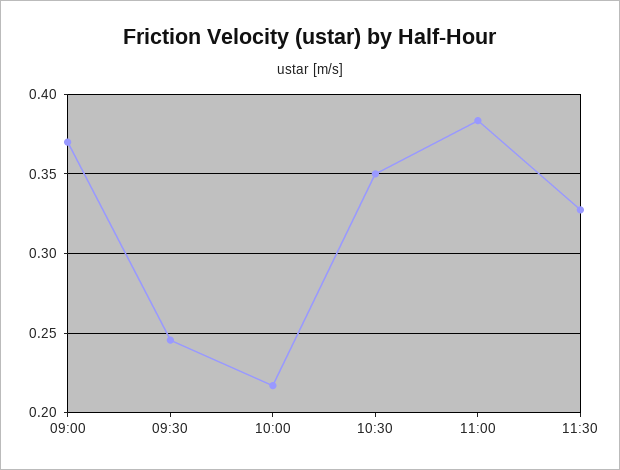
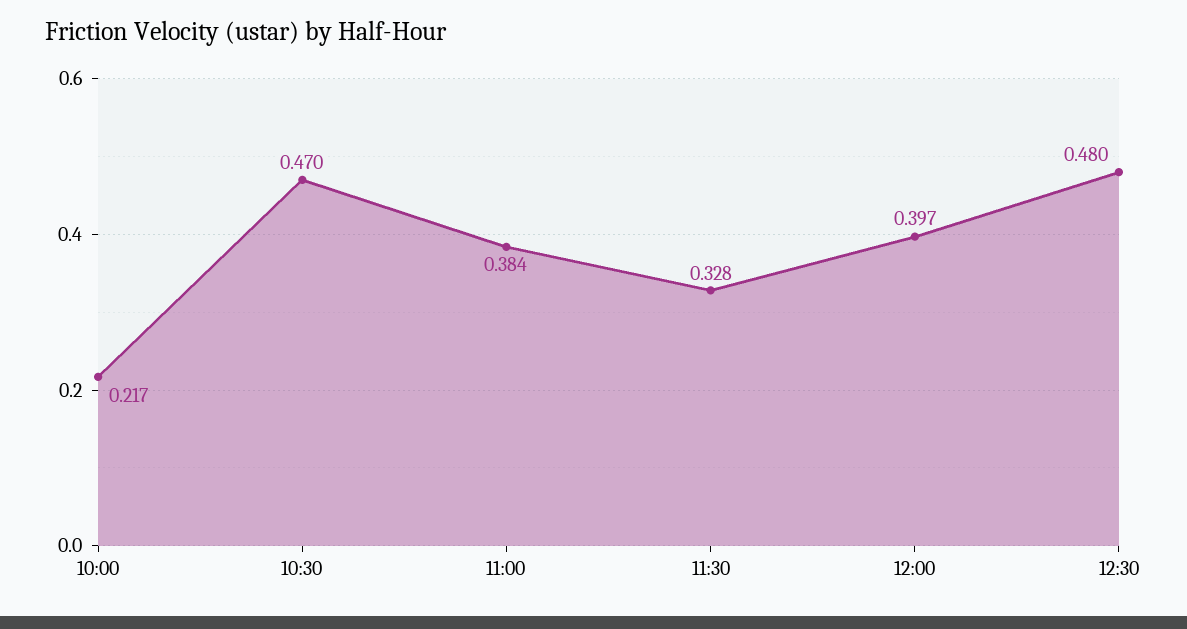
09:00: 0.37 -> none
09:30: 0.245 -> none
10:30: 0.35 -> 0.47
12:00: none -> 0.397
12:30: none -> 0.48

